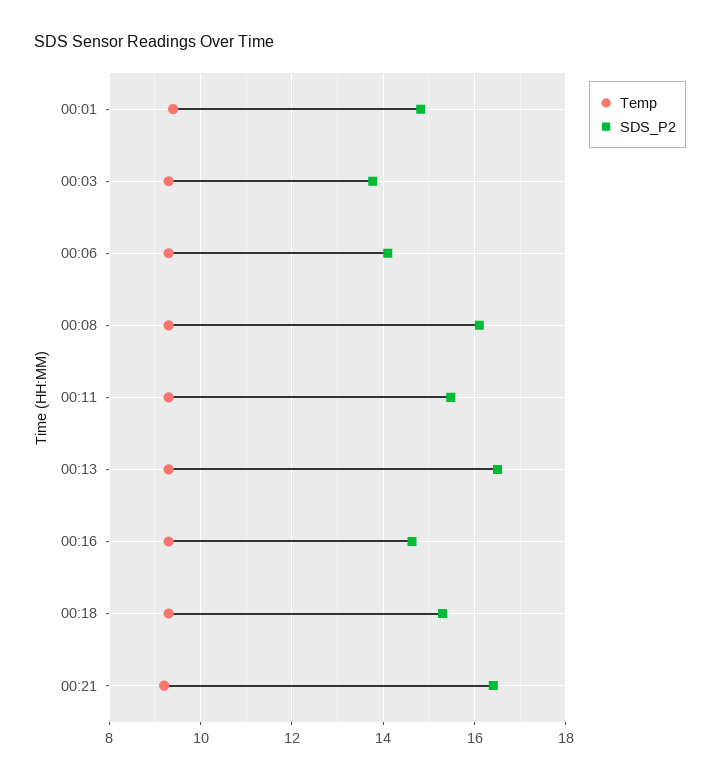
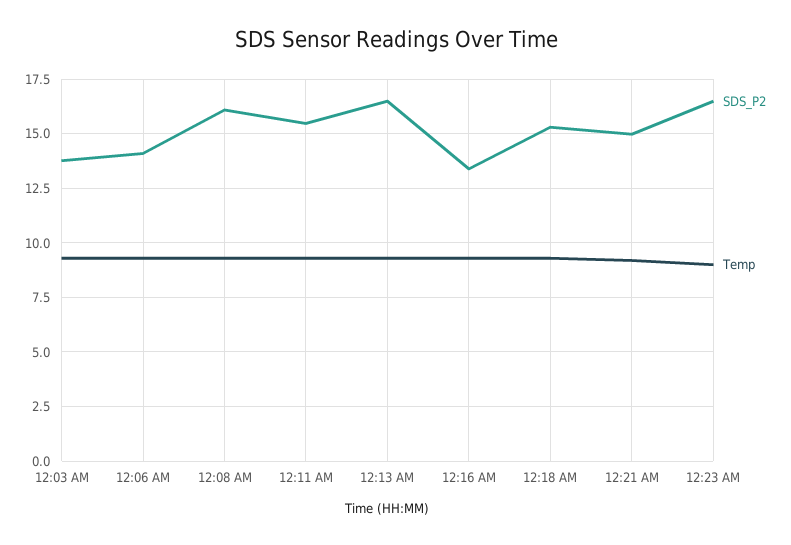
Temp, 00:01: 9.4 -> none
SDS_P2, 00:01: 14.8 -> none
SDS_P2, 00:16: 14.6 -> 13.5
SDS_P2, 00:21: 16.4 -> 15
SDS_P2, 12:23 AM: none -> 16.5
Temp, 12:23 AM: none -> 9

